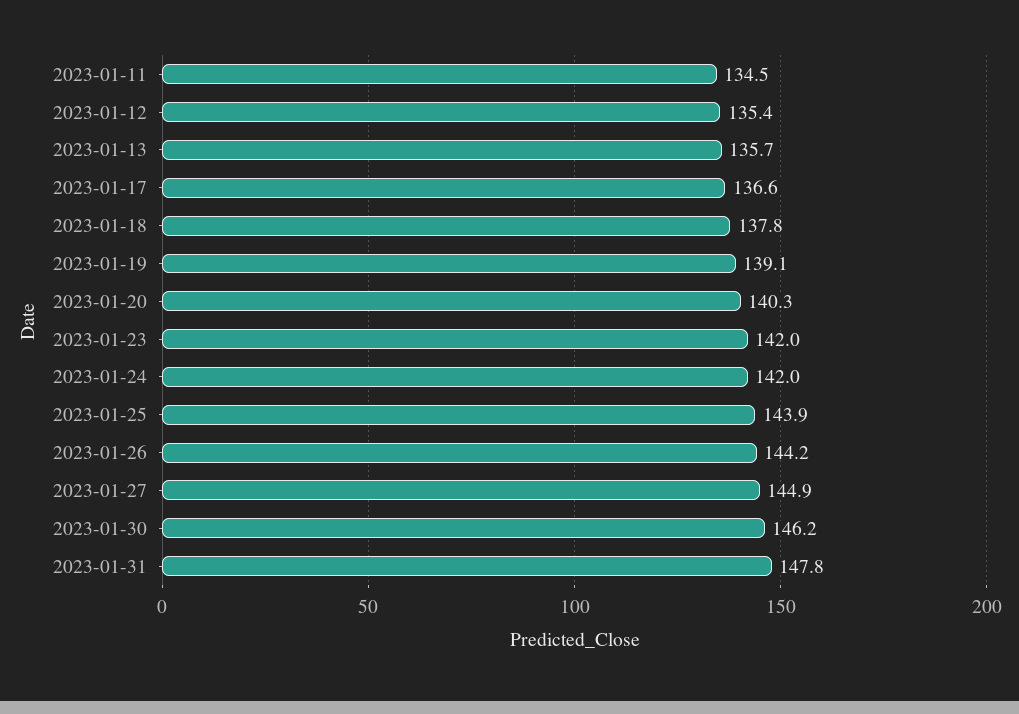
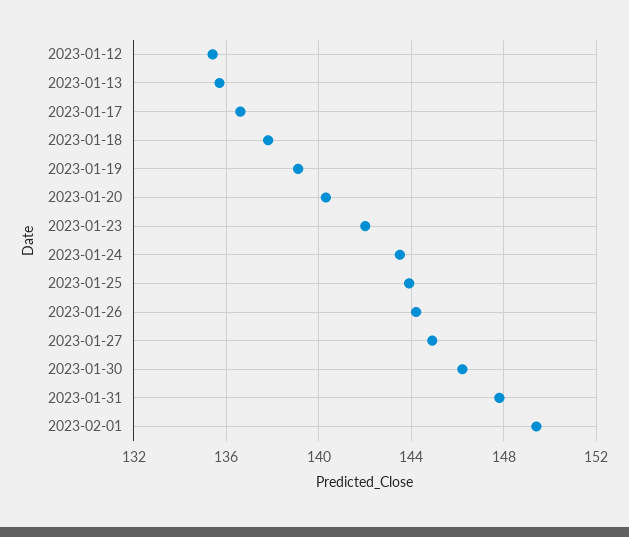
2023-01-11: 134.5 -> none
2023-01-24: 142 -> 143.5
2023-02-01: none -> 149.5

